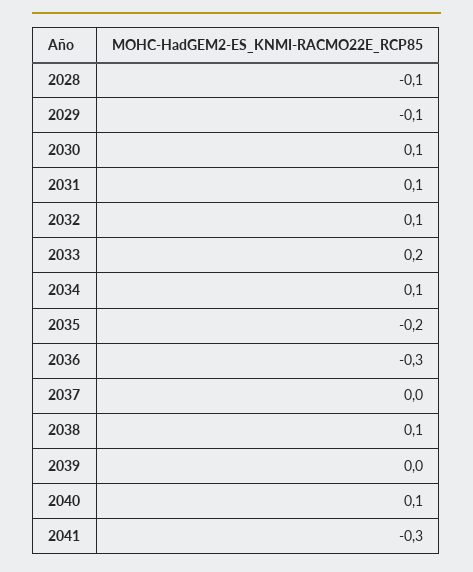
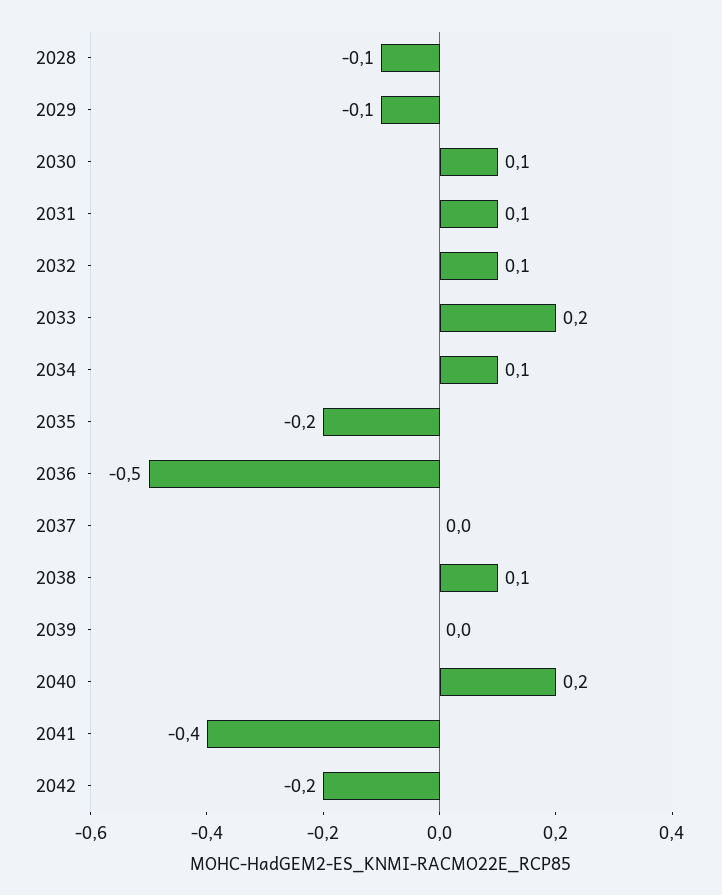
2036: -0.3 -> -0.5
2040: 0.1 -> 0.2
2041: -0.3 -> -0.4
2042: none -> -0.2

